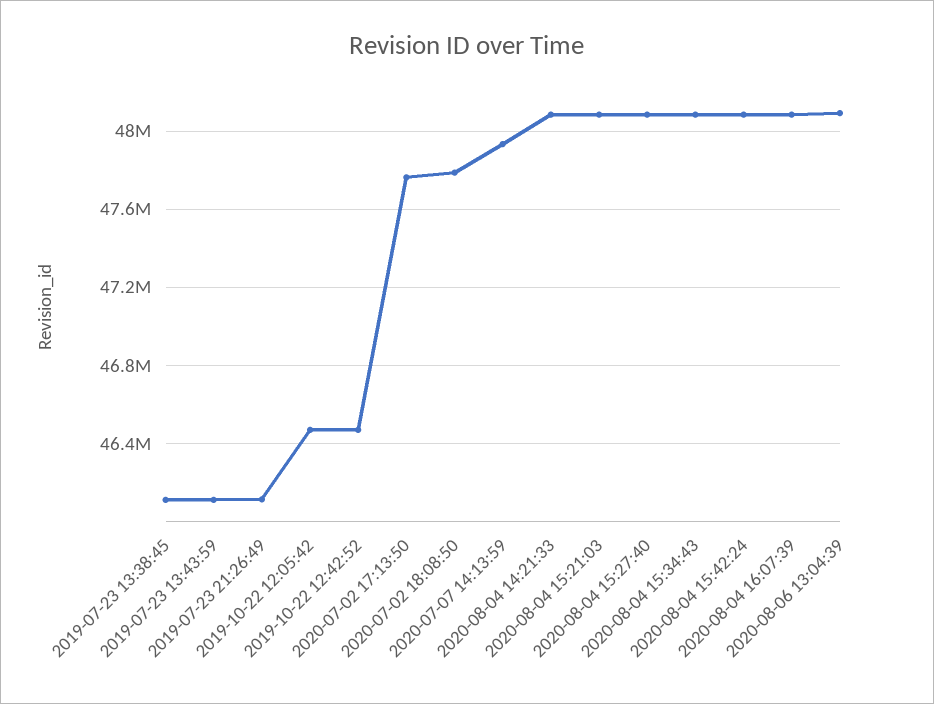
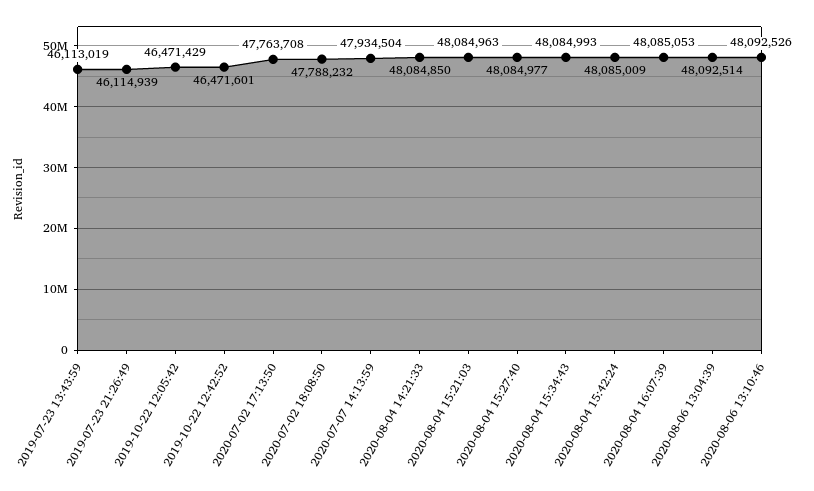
2019-07-23 13:38:45: 46100000 -> none
2020-08-06 13:10:46: none -> 48092526

